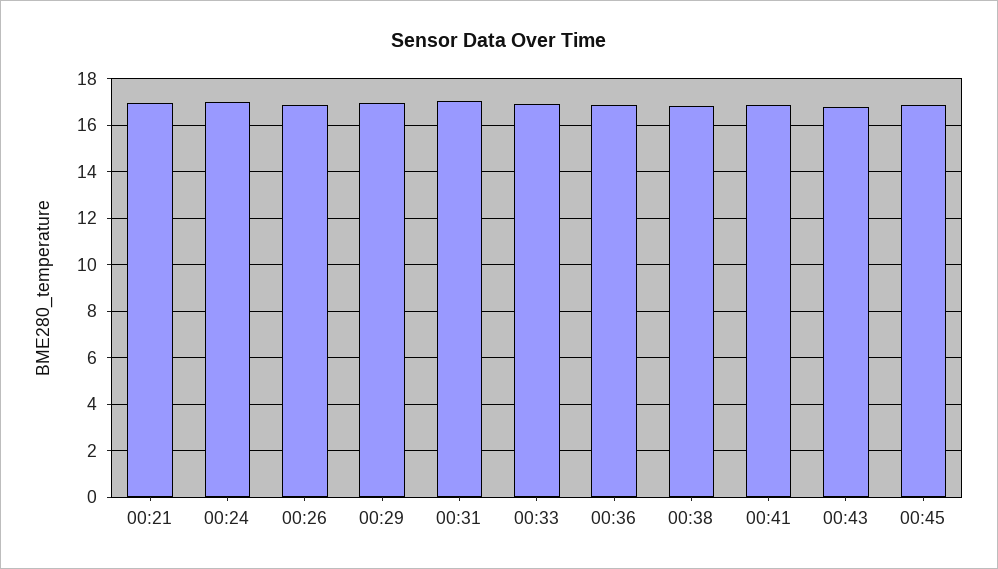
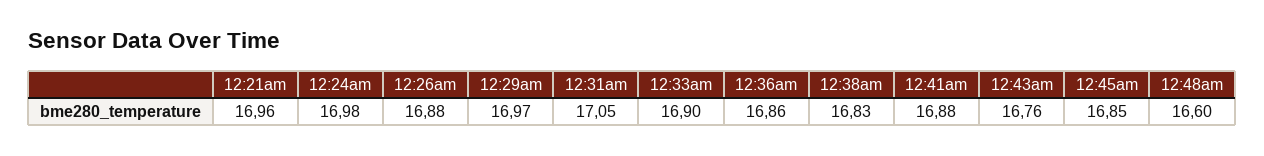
12:48am: none -> 16.6

